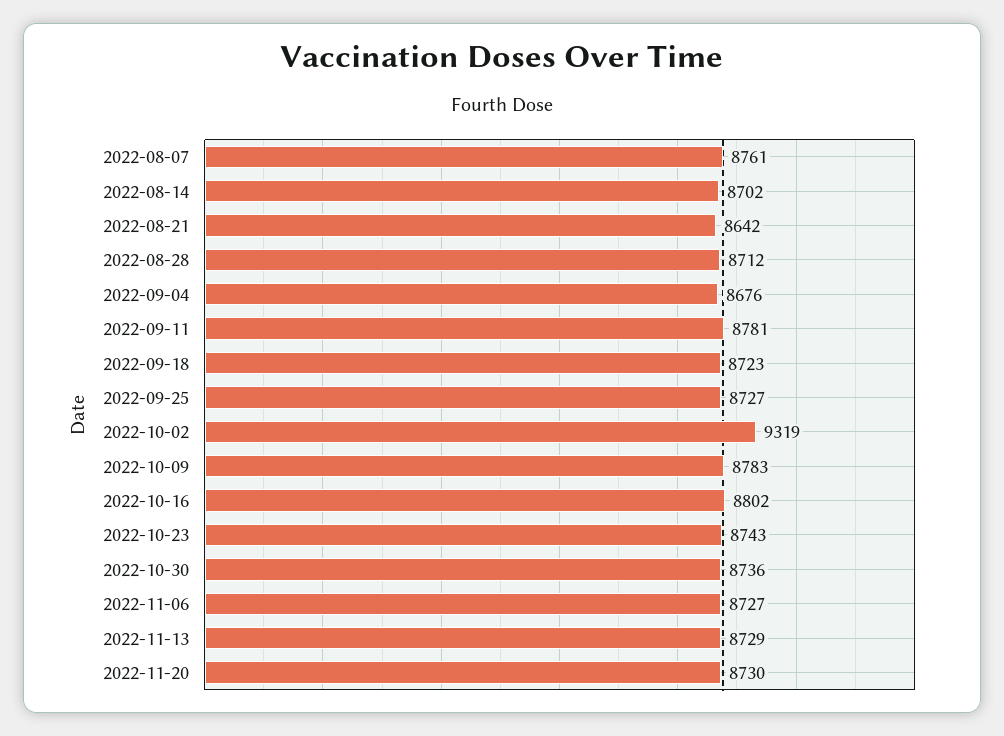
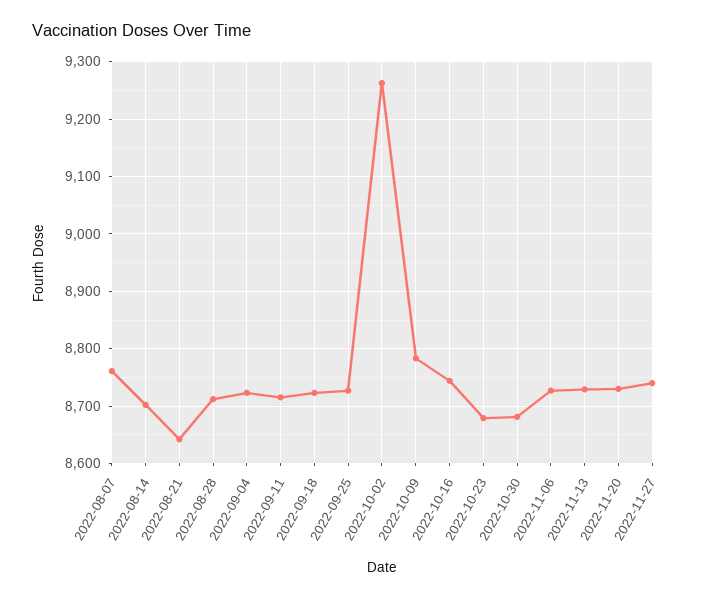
2022-09-04: 8676 -> 8720
2022-09-11: 8781 -> 8720
2022-10-02: 9319 -> 9260
2022-10-16: 8802 -> 8740
2022-10-23: 8743 -> 8680
2022-10-30: 8736 -> 8680
2022-11-27: none -> 8740

